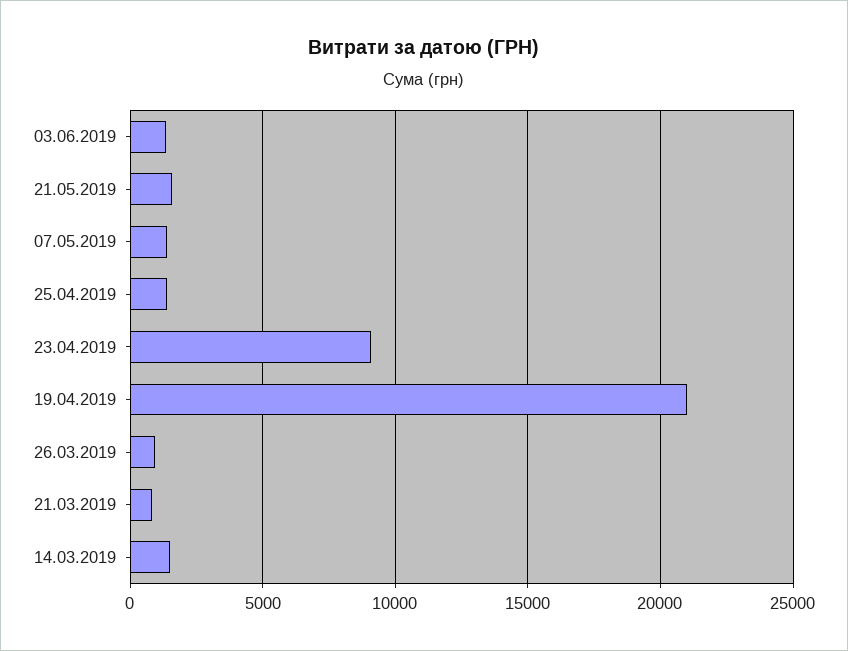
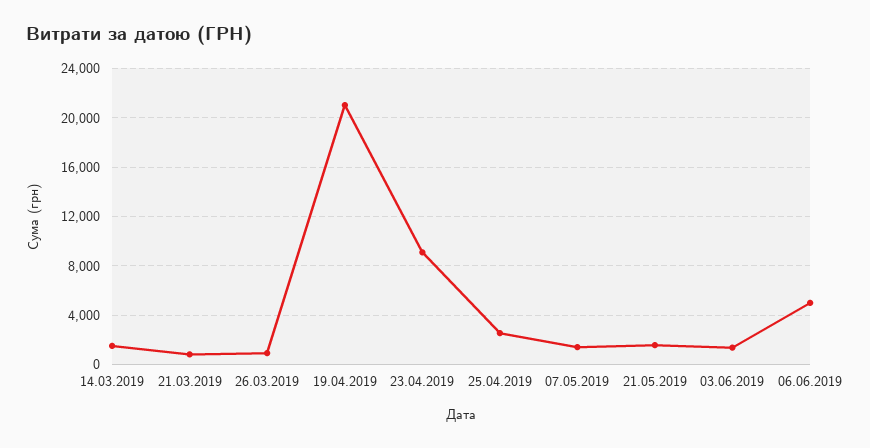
25.04.2019: 1500 -> 2500
06.06.2019: none -> 5000

